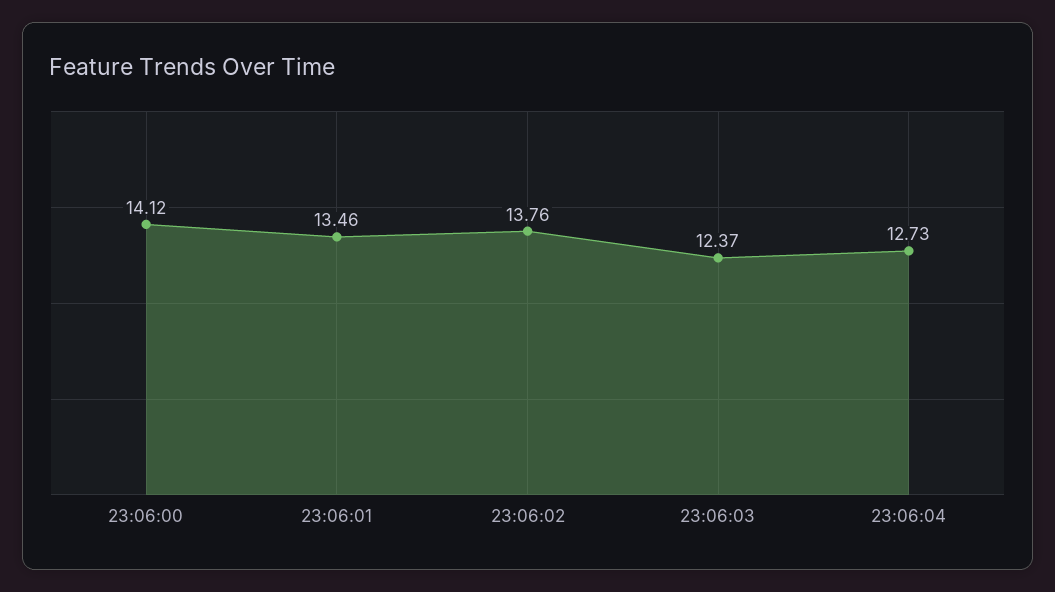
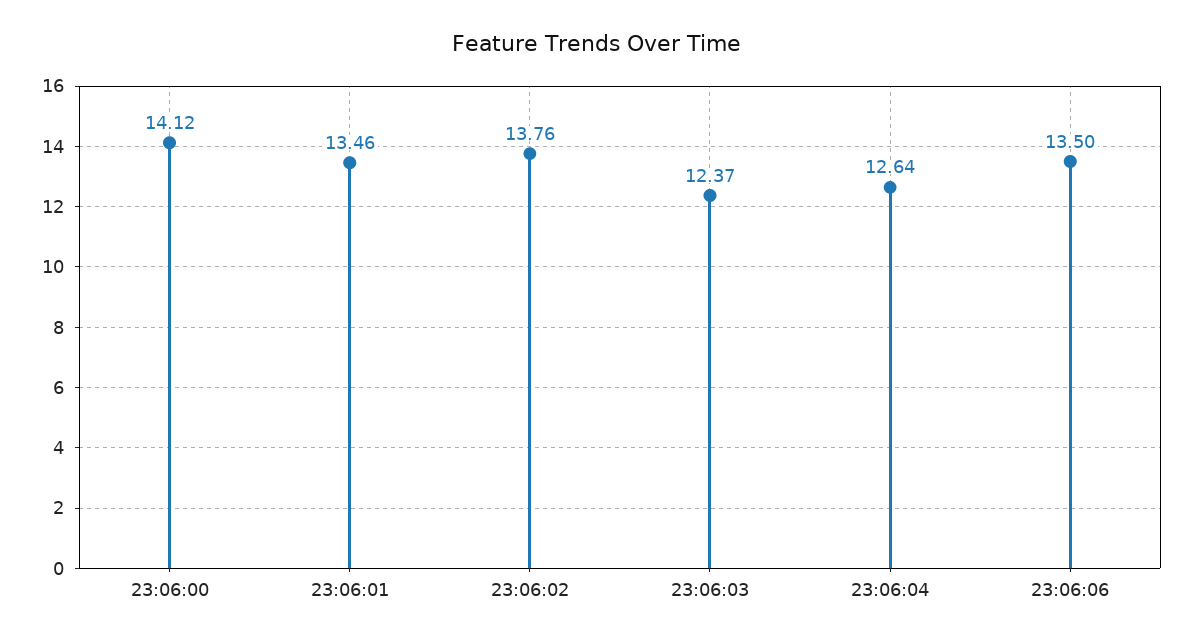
23:06:04: 12.73 -> 12.64
23:06:06: none -> 13.5

